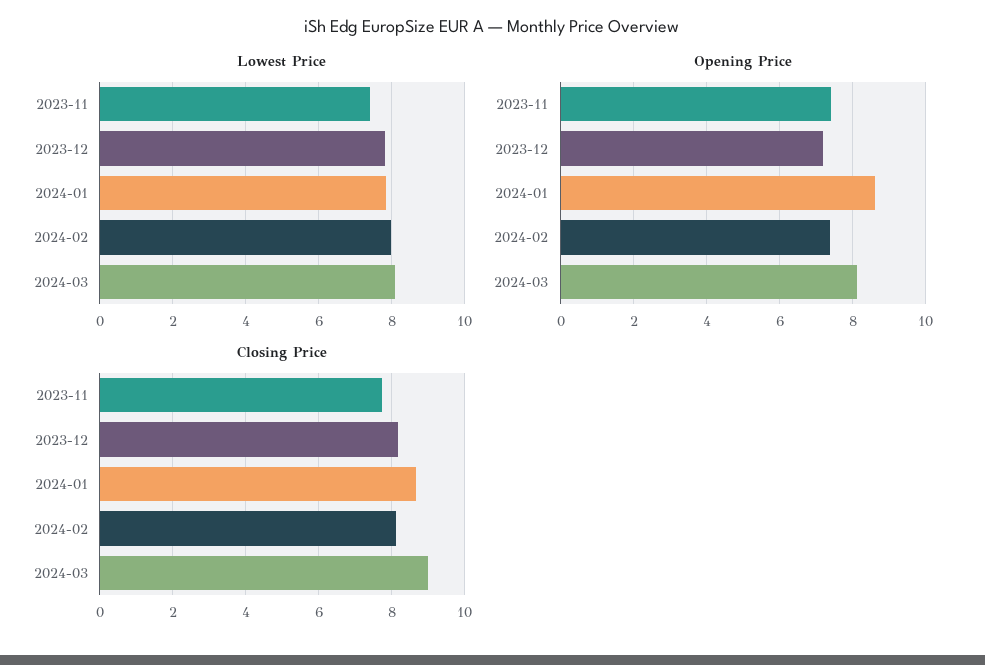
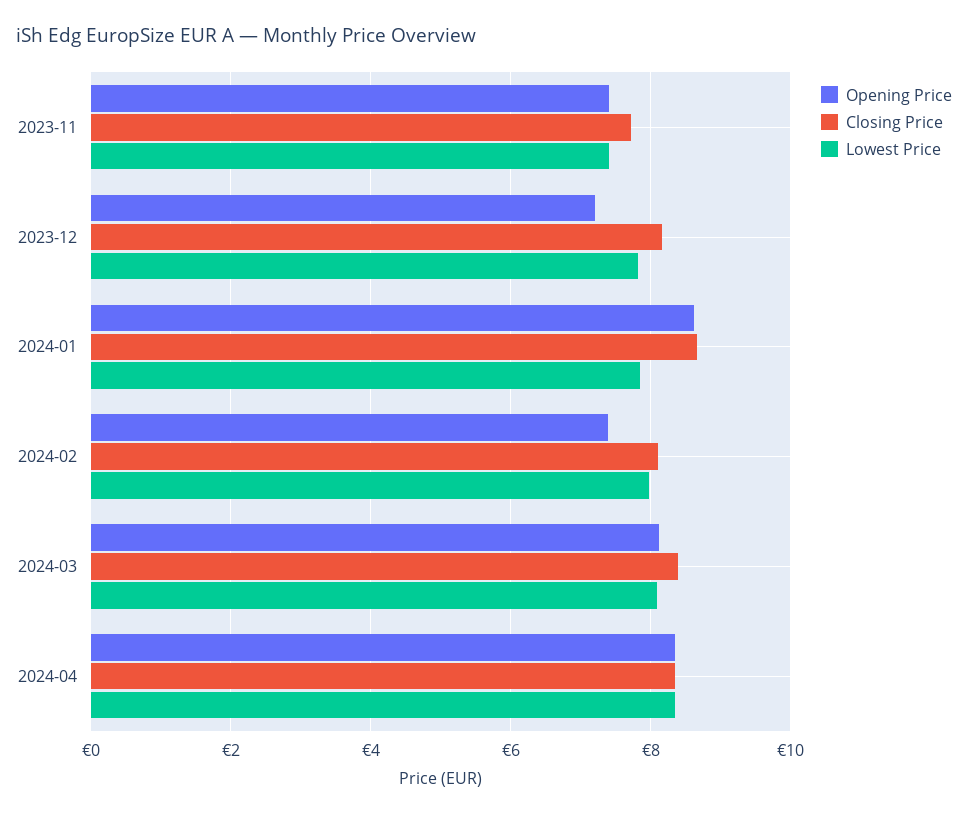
Closing Price, 2024-03: 9 -> 8.4
Opening Price, 2024-04: none -> 8.4
Closing Price, 2024-04: none -> 8.4
Lowest Price, 2024-04: none -> 8.4

